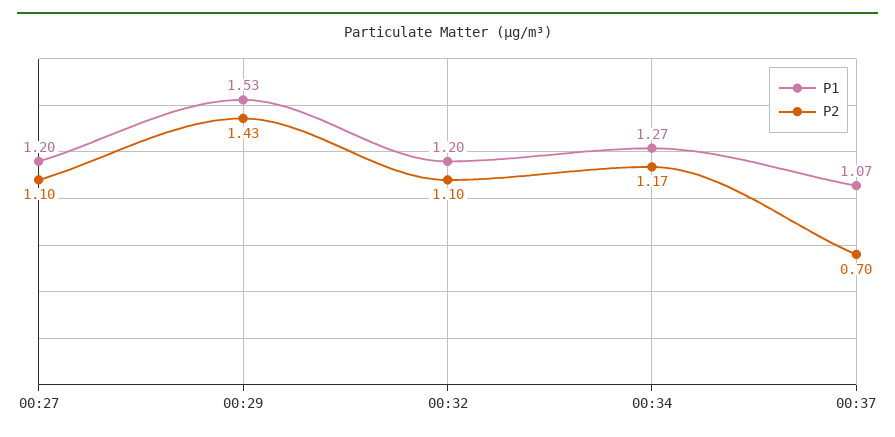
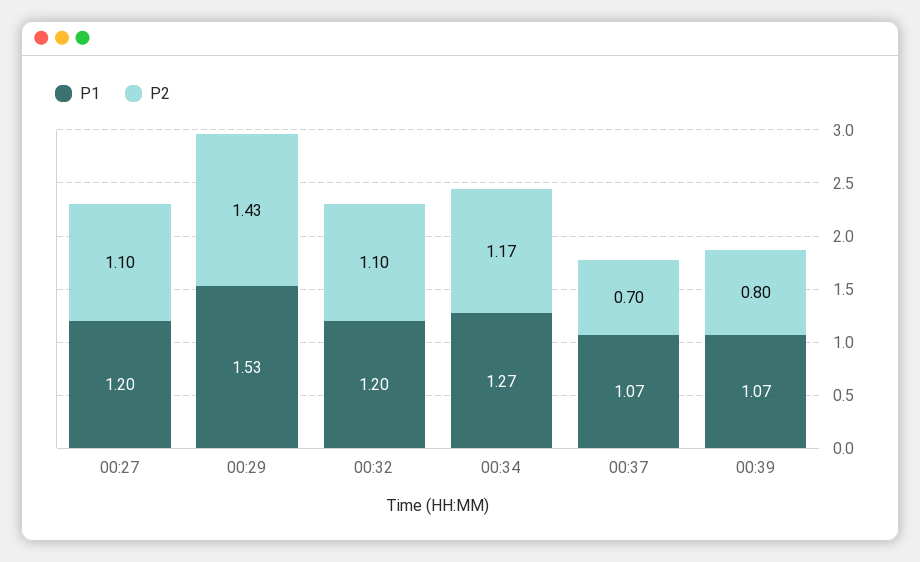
P1, 00:39: none -> 1.07
P2, 00:39: none -> 0.8

